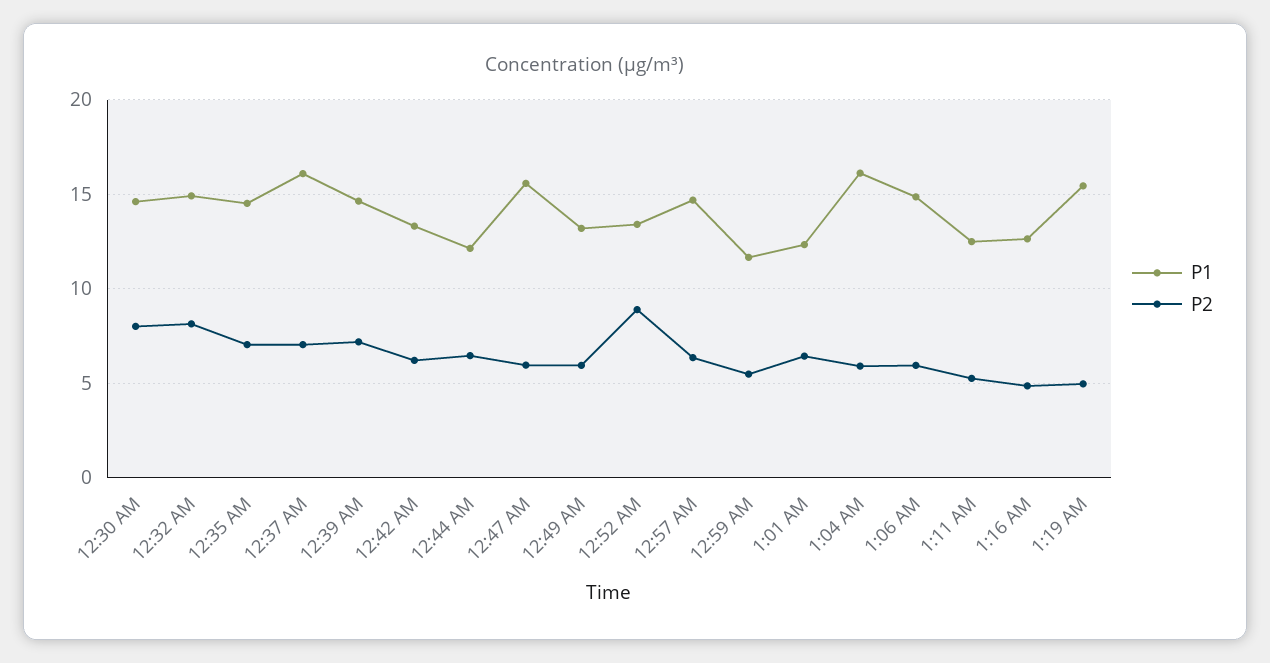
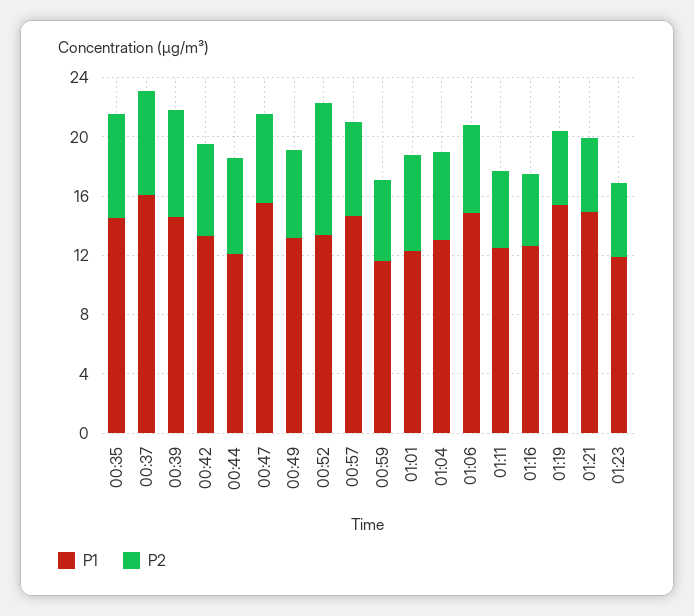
P1, 12:30 AM: 14.5 -> none
P2, 12:30 AM: 8 -> none
P1, 12:32 AM: 15 -> none
P2, 12:32 AM: 8 -> none
P1, 1:04 AM: 16 -> 13
P1, 01:21: none -> 15
P2, 01:21: none -> 5
P1, 01:23: none -> 12
P2, 01:23: none -> 5

